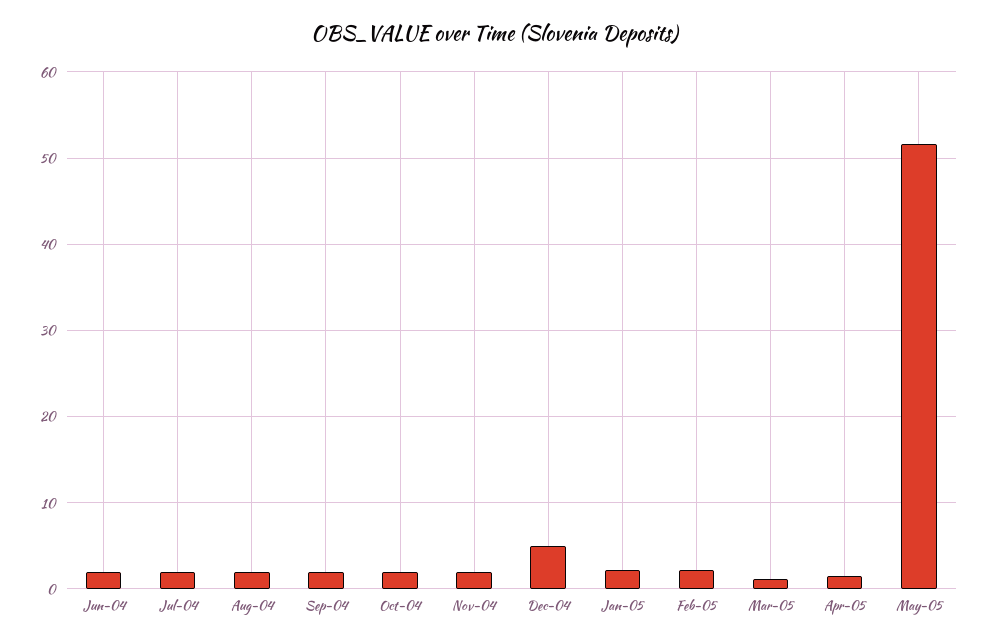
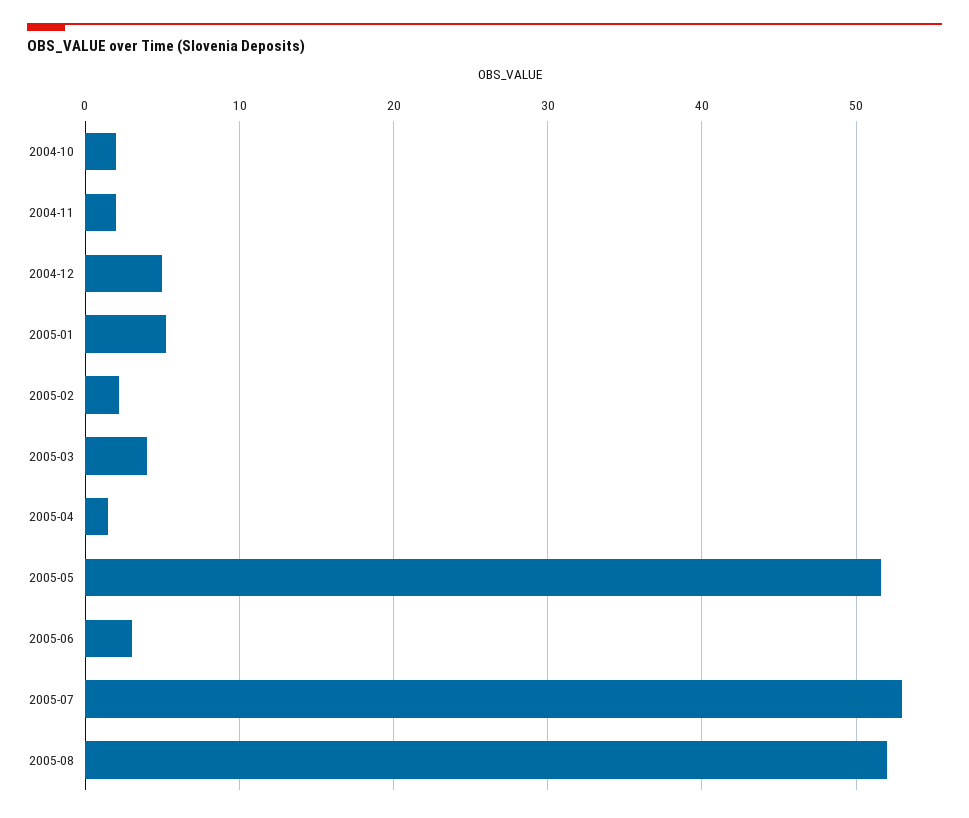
Jun-04: 2 -> none
Jul-04: 2 -> none
Aug-04: 2 -> none
Sep-04: 2 -> none
Jan-05: 2 -> 5
Mar-05: 1 -> 4
2005-06: none -> 3
2005-07: none -> 53
2005-08: none -> 52

